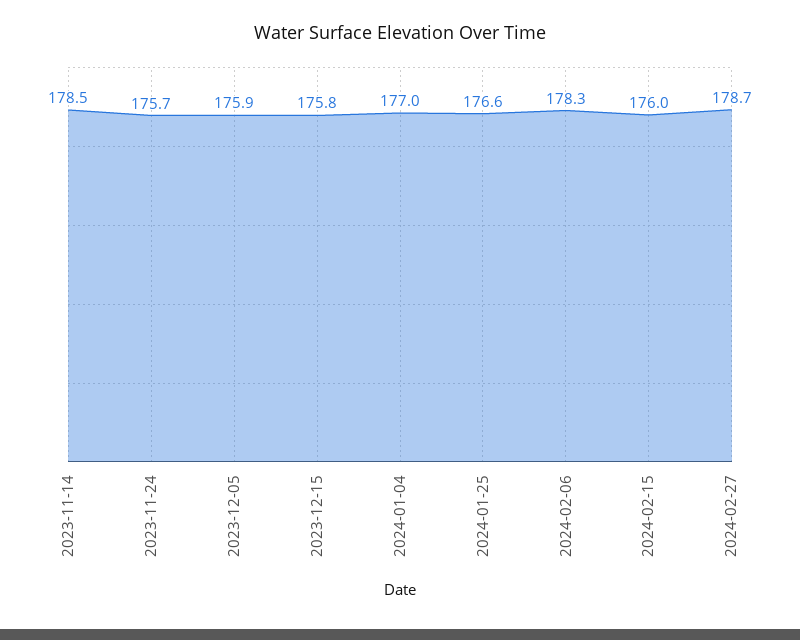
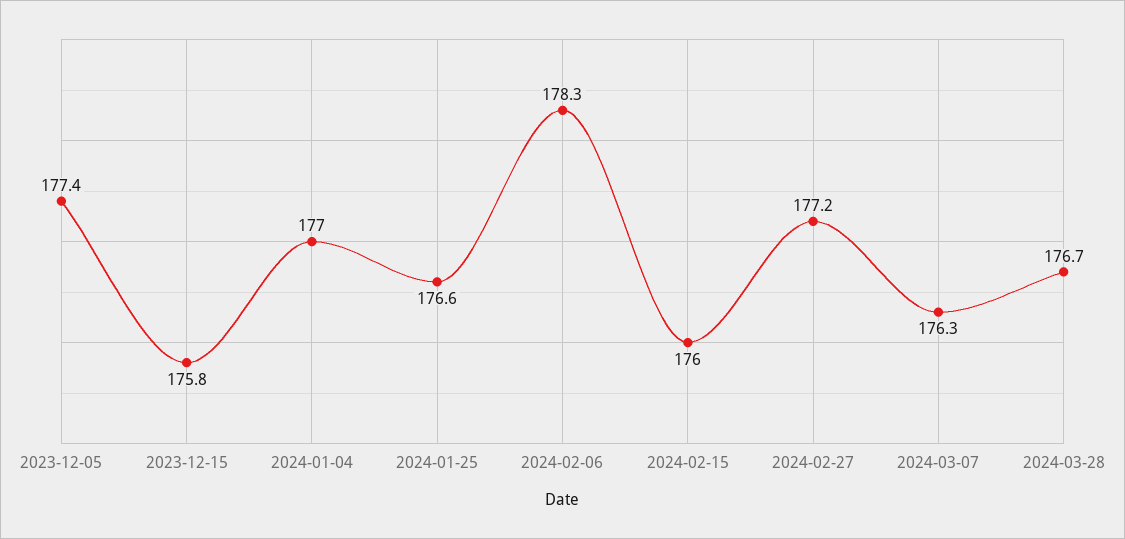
2023-11-14: 178.5 -> none
2023-11-24: 175.7 -> none
2023-12-05: 175.9 -> 177.4
2024-02-27: 178.7 -> 177.2
2024-03-07: none -> 176.3
2024-03-28: none -> 176.7

